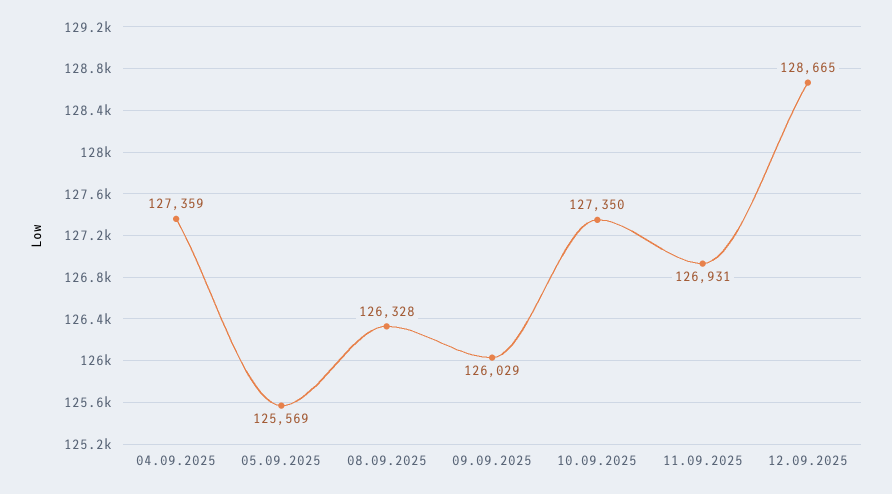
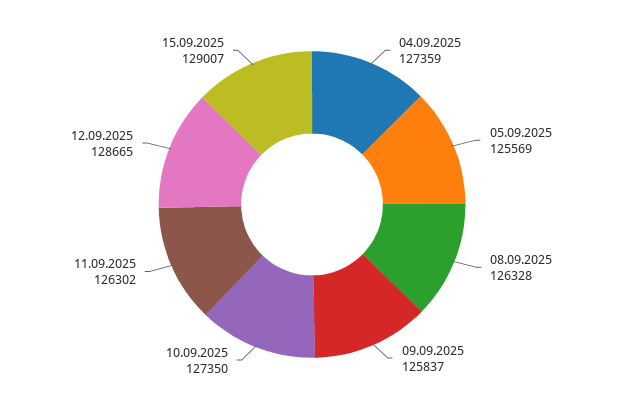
09.09.2025: 126029 -> 125837
11.09.2025: 126931 -> 126302
15.09.2025: none -> 129007

